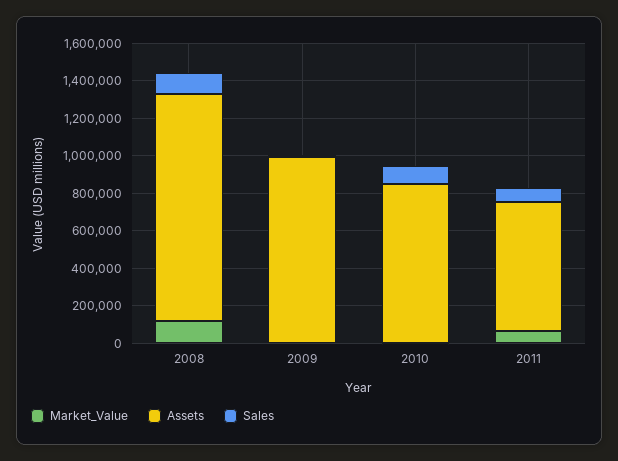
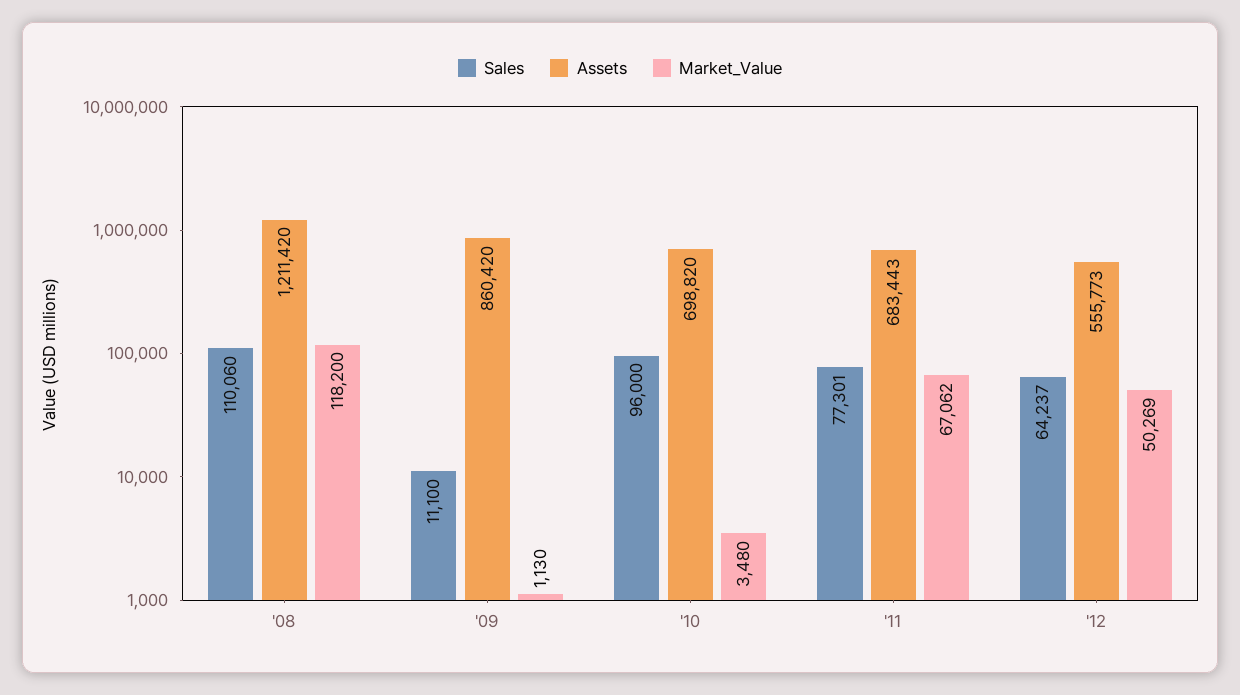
Assets, 2009: 1000000 -> 860420
Assets, 2010: 850000 -> 698820
Sales, '12: none -> 64237
Assets, '12: none -> 555773
Market_Value, '12: none -> 50269

